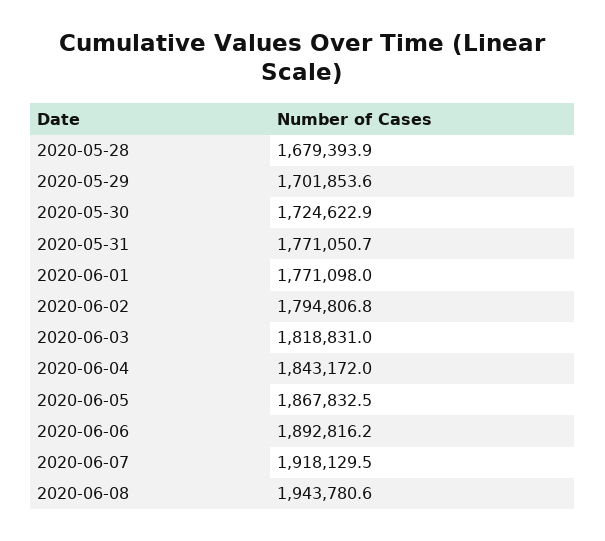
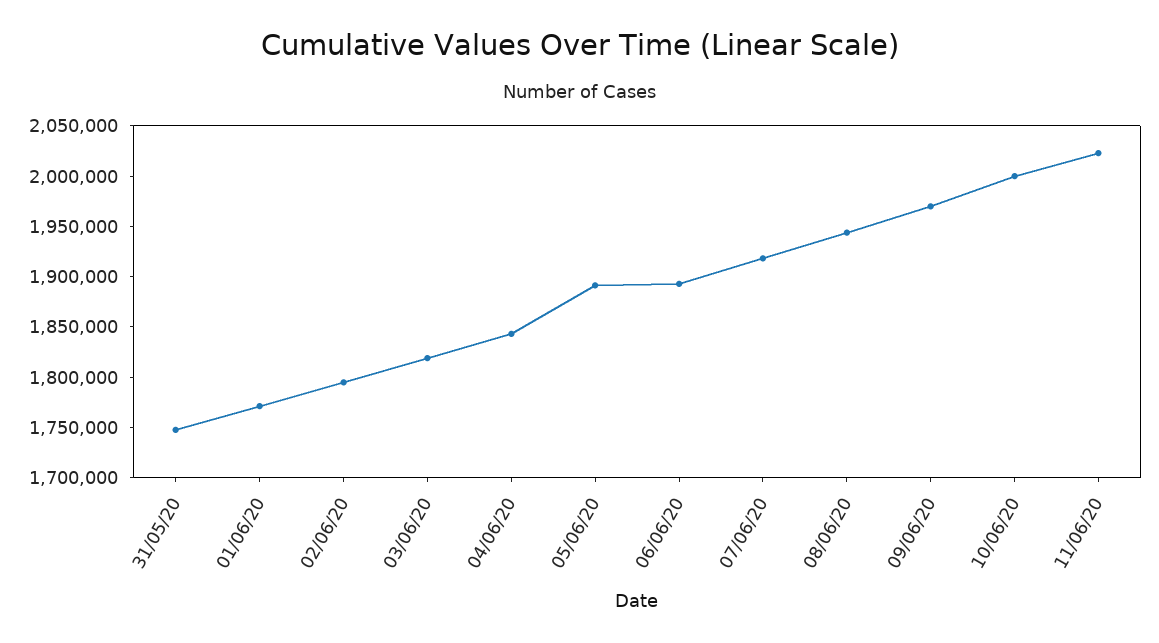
2020-05-28: 1679393.9 -> none
2020-05-29: 1701853.6 -> none
2020-05-30: 1724622.9 -> none
2020-05-31: 1771050.7 -> 1750000
2020-06-05: 1867832.5 -> 1890000
09/06/20: none -> 1970000
10/06/20: none -> 2000000
11/06/20: none -> 2020000

